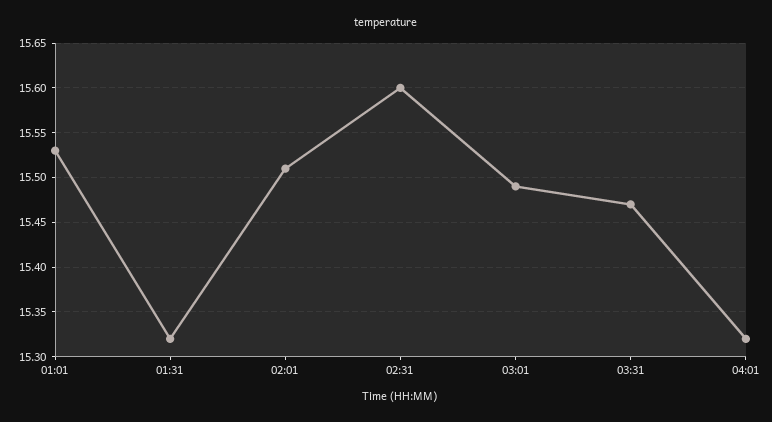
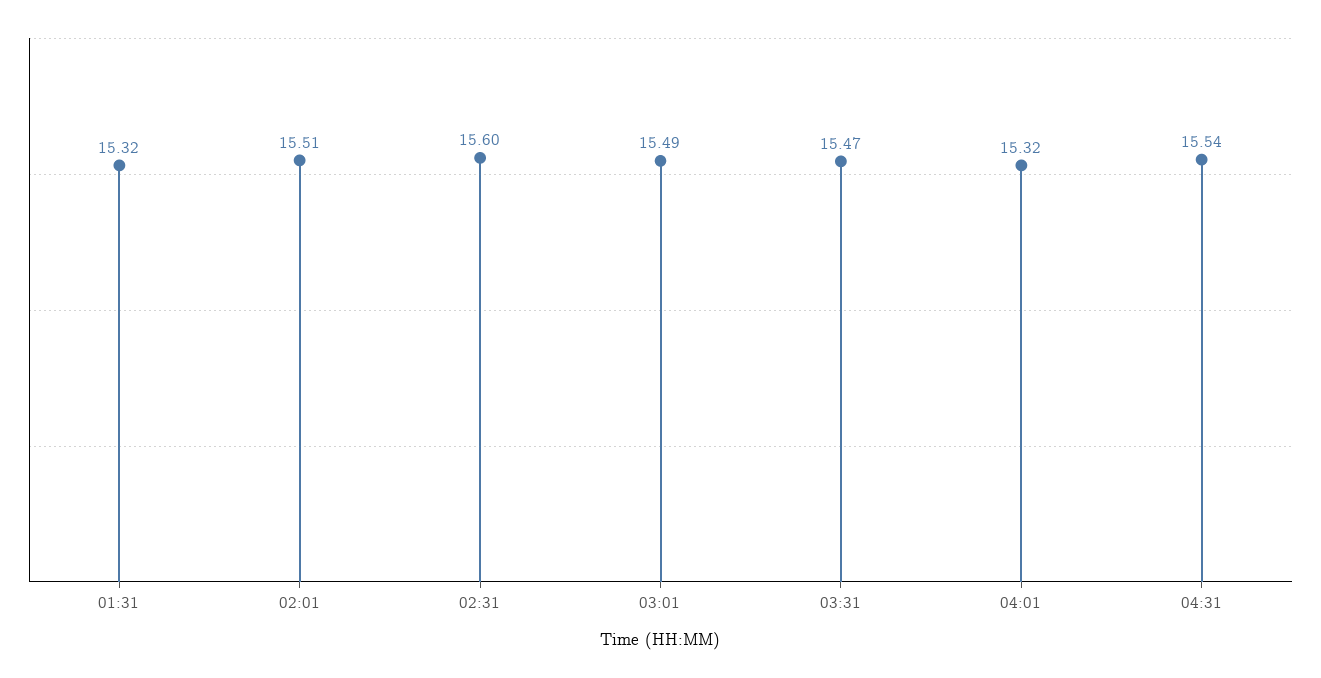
01:01: 15.53 -> none
04:31: none -> 15.54

